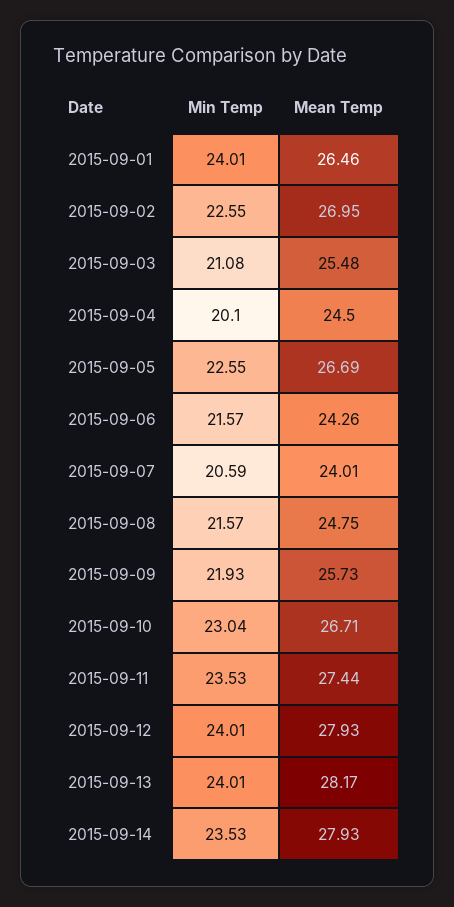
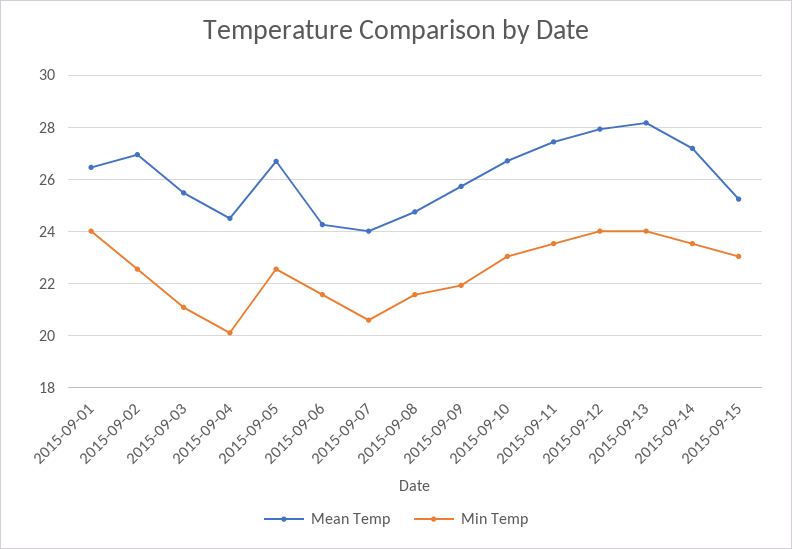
Mean Temp, 2015-09-14: 27.93 -> 27.25
Mean Temp, 2015-09-15: none -> 25.25
Min Temp, 2015-09-15: none -> 23

